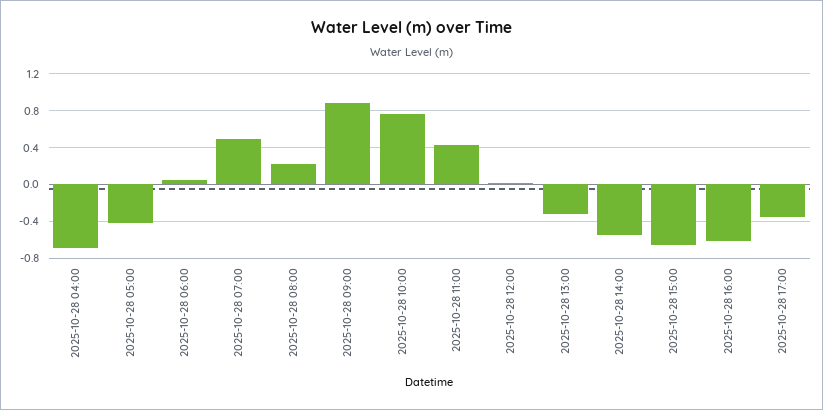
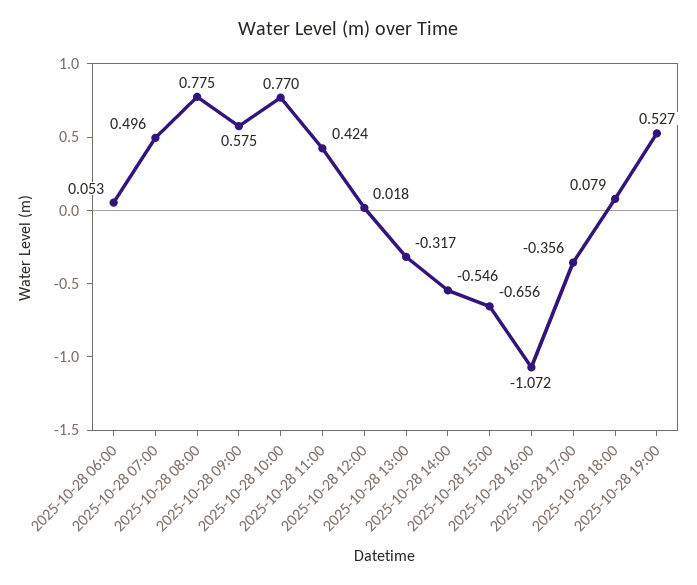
2025-10-28 04:00: -0.7 -> none
2025-10-28 05:00: -0.4 -> none
2025-10-28 08:00: 0.2 -> 0.775
2025-10-28 09:00: 0.9 -> 0.575
2025-10-28 16:00: -0.6 -> -1.072
2025-10-28 18:00: none -> 0.079
2025-10-28 19:00: none -> 0.527

